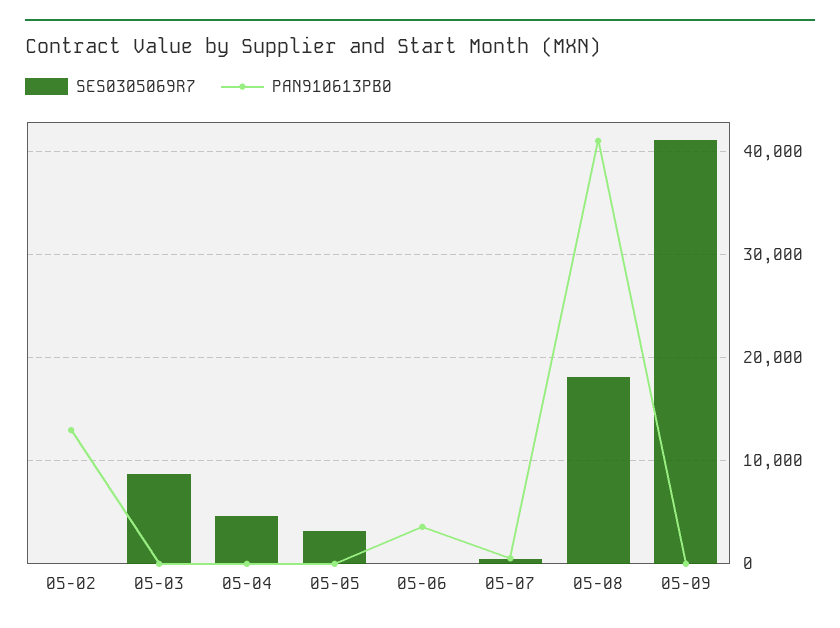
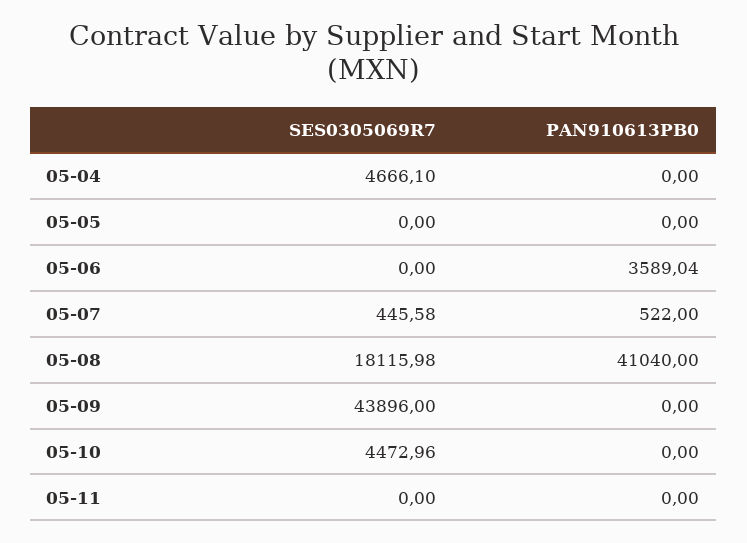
SES0305069R7, 05-02: 0 -> none
PAN910613PB0, 05-02: 13000 -> none
SES0305069R7, 05-03: 9000 -> none
PAN910613PB0, 05-03: 0 -> none
SES0305069R7, 05-05: 3000 -> 0
SES0305069R7, 05-09: 41000 -> 43896
SES0305069R7, 05-10: none -> 4472.96
PAN910613PB0, 05-10: none -> 0
SES0305069R7, 05-11: none -> 0
PAN910613PB0, 05-11: none -> 0

